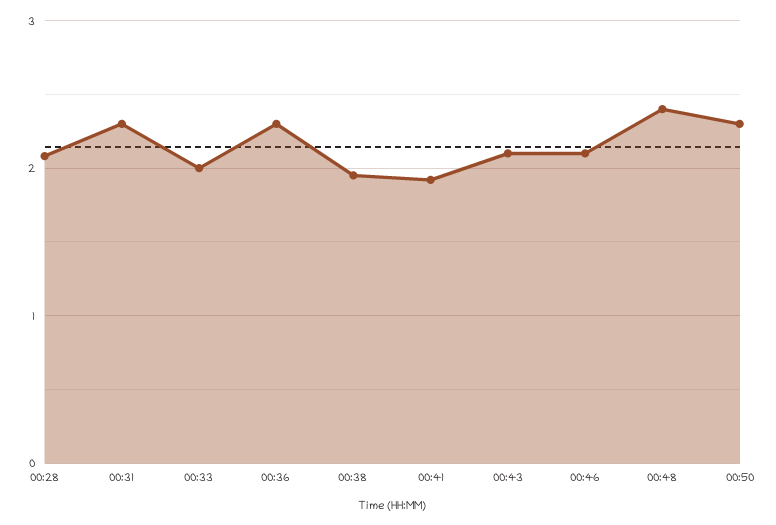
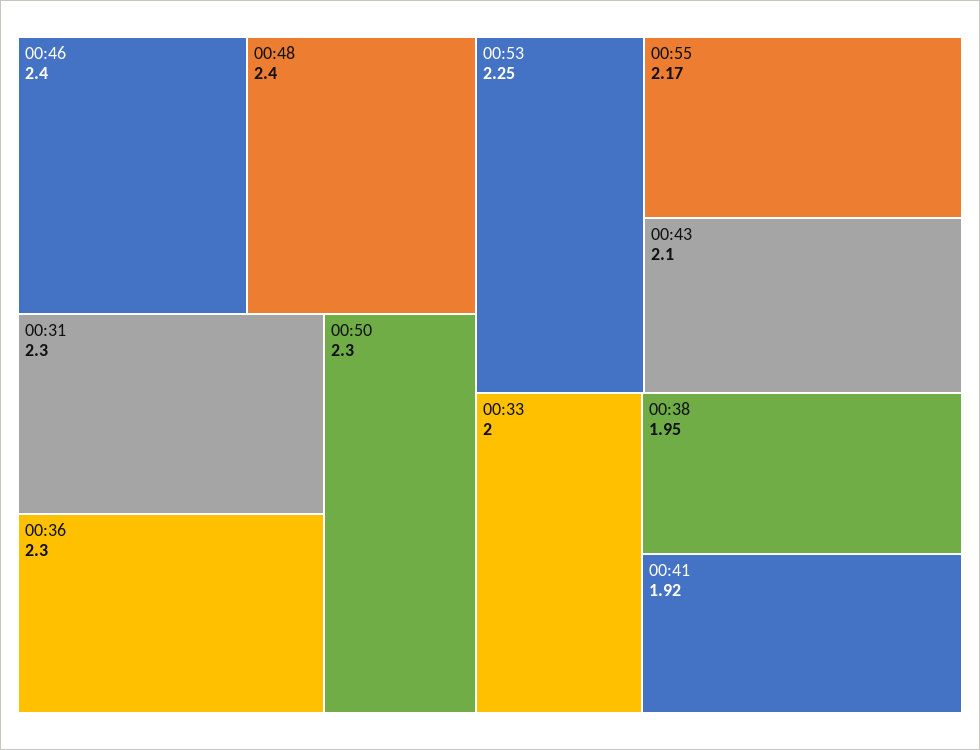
00:28: 2.1 -> none
00:46: 2.1 -> 2.4
00:53: none -> 2.25
00:55: none -> 2.17

